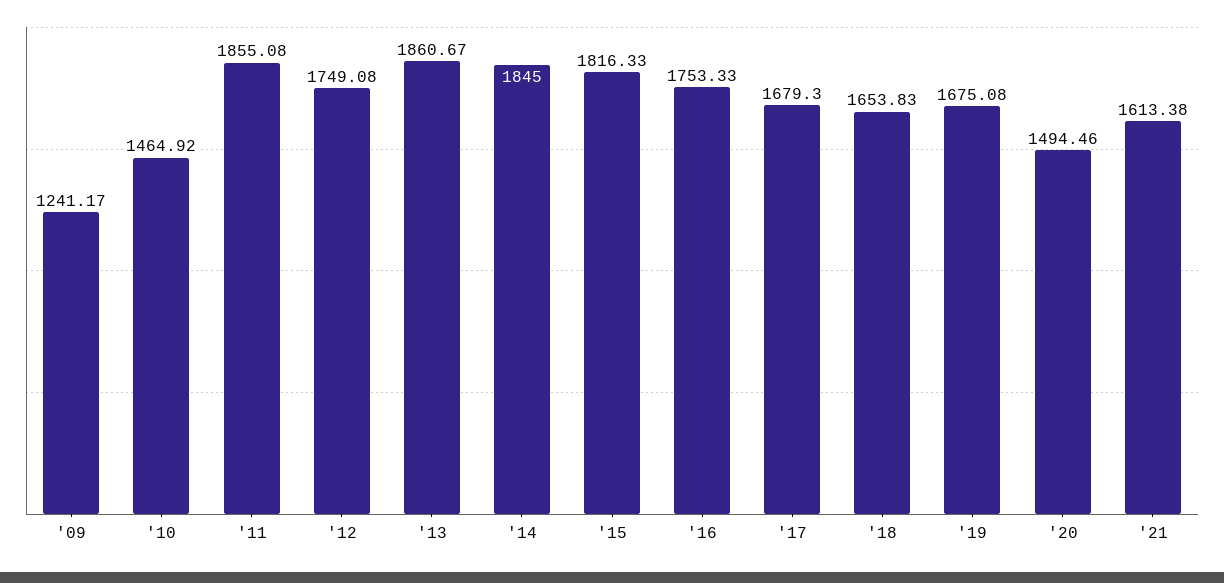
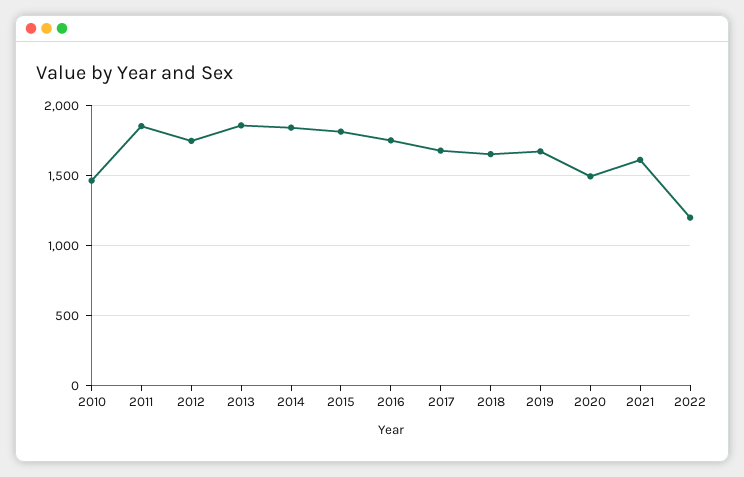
'09: 1241.17 -> none
2022: none -> 1200

